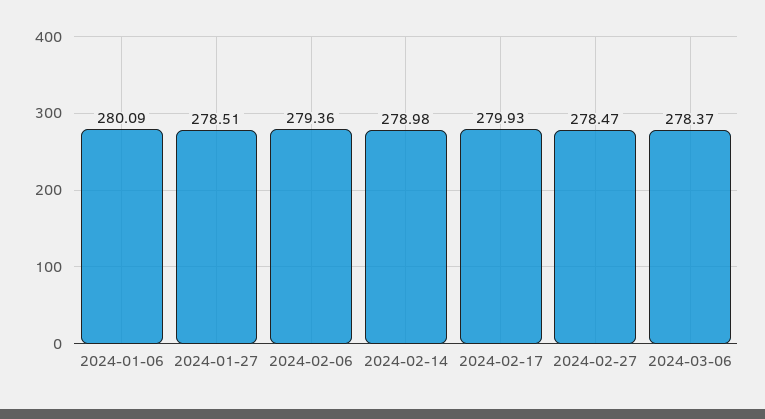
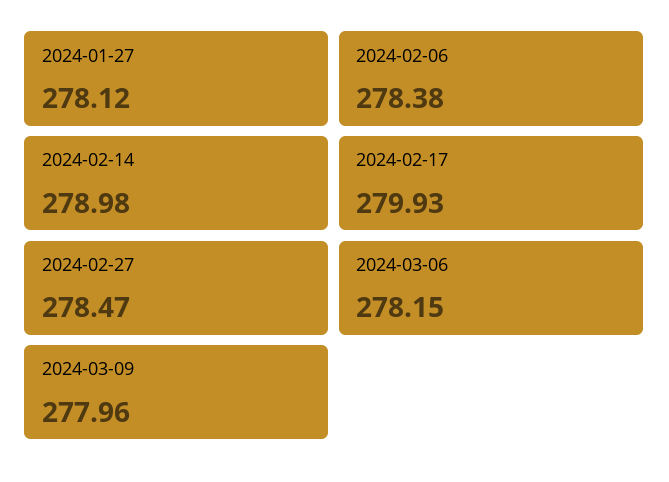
2024-01-06: 280.09 -> none
2024-01-27: 278.51 -> 278.12
2024-02-06: 279.36 -> 278.38
2024-03-06: 278.37 -> 278.15
2024-03-09: none -> 277.96

